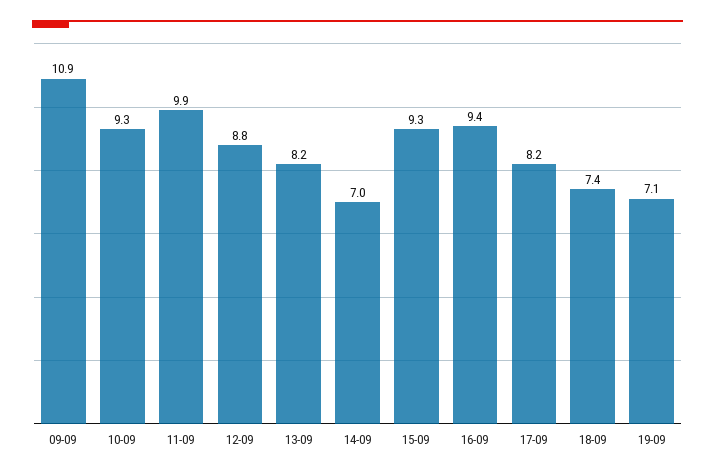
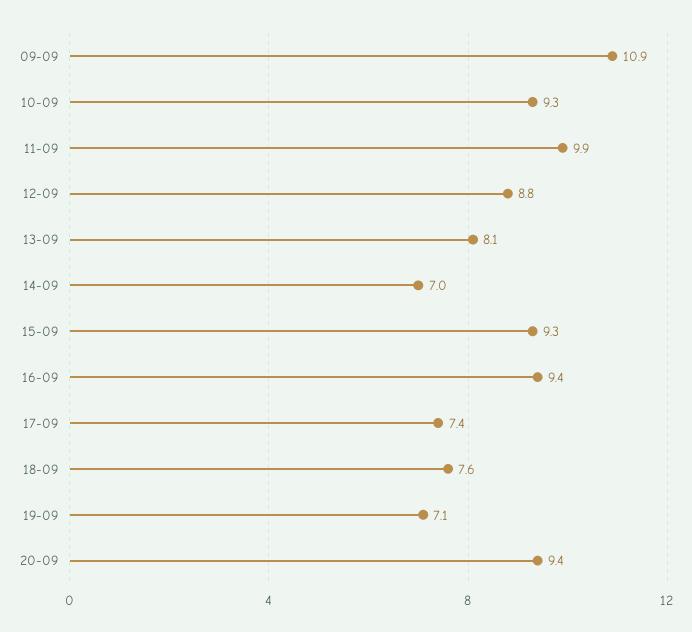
13-09: 8.2 -> 8.1
17-09: 8.2 -> 7.4
18-09: 7.4 -> 7.6
20-09: none -> 9.4

